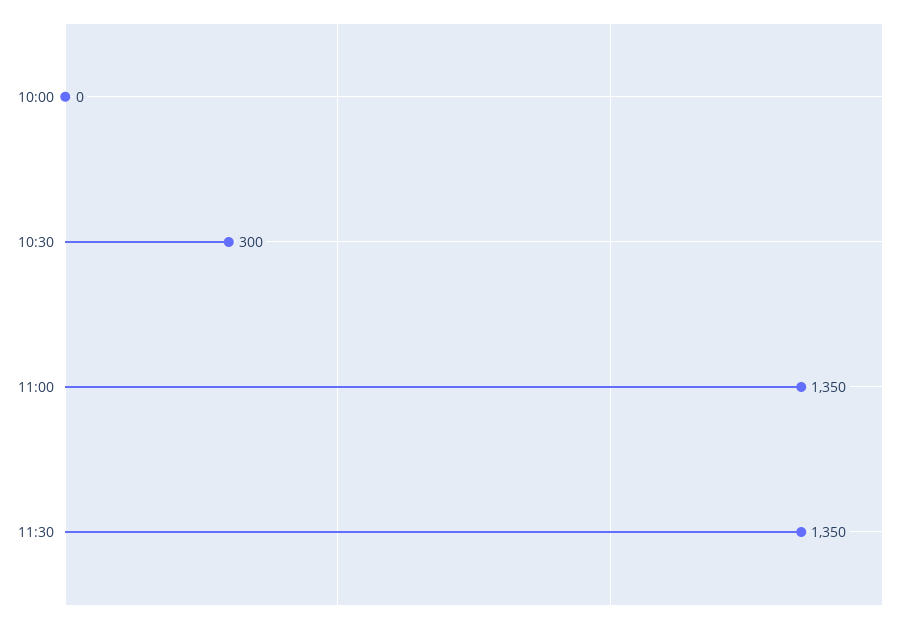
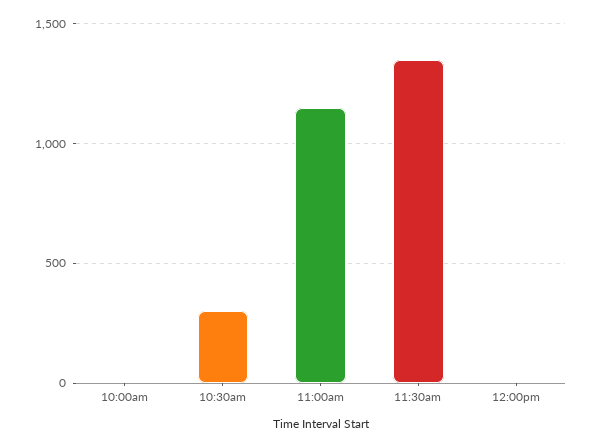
11:00: 1350 -> 1150
12:00pm: none -> 0

